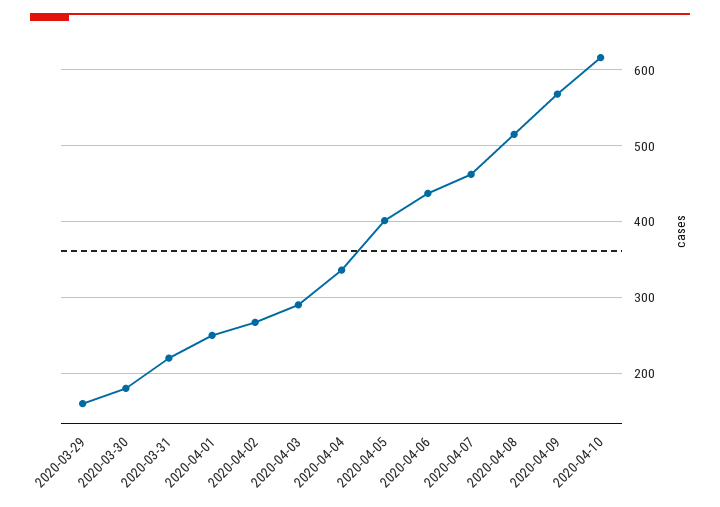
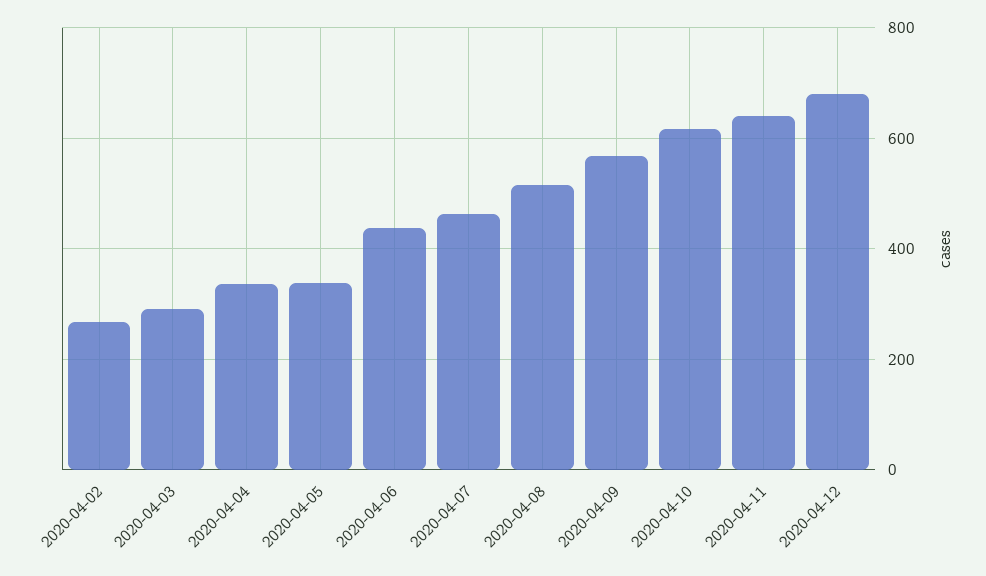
2020-03-29: 160 -> none
2020-03-30: 180 -> none
2020-03-31: 220 -> none
2020-04-01: 250 -> none
2020-04-05: 400 -> 340
2020-04-11: none -> 640
2020-04-12: none -> 680

